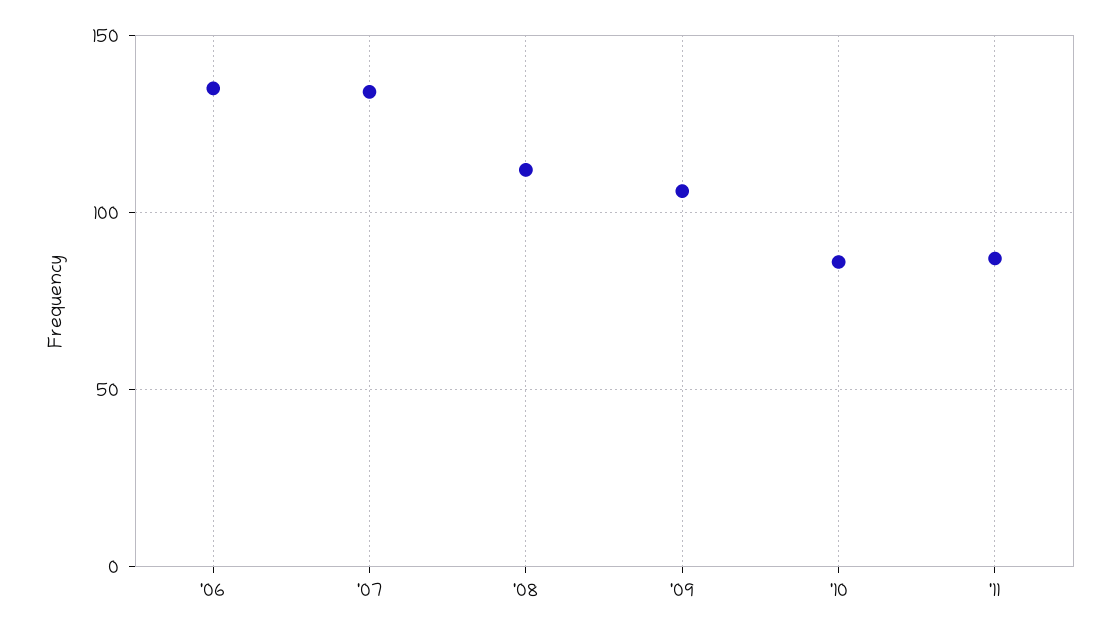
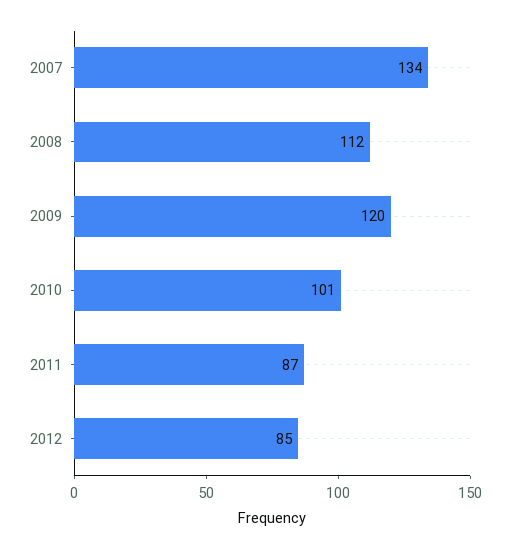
'06: 135 -> none
'09: 105 -> 120
'10: 85 -> 101
2012: none -> 85

